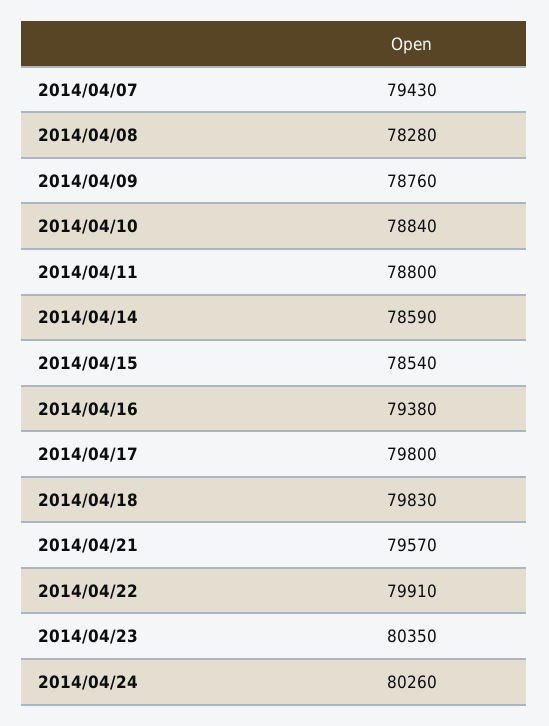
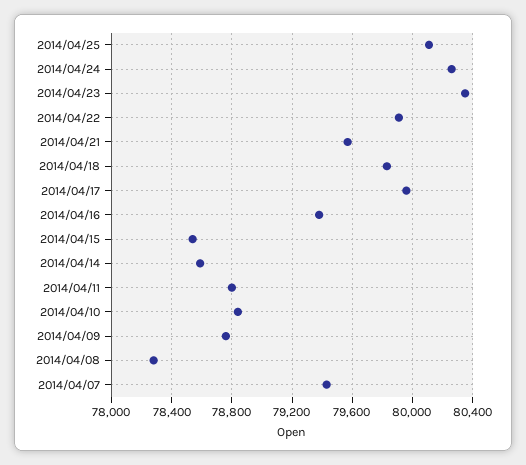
2014/04/17: 79800 -> 79950
2014/04/25: none -> 80100

